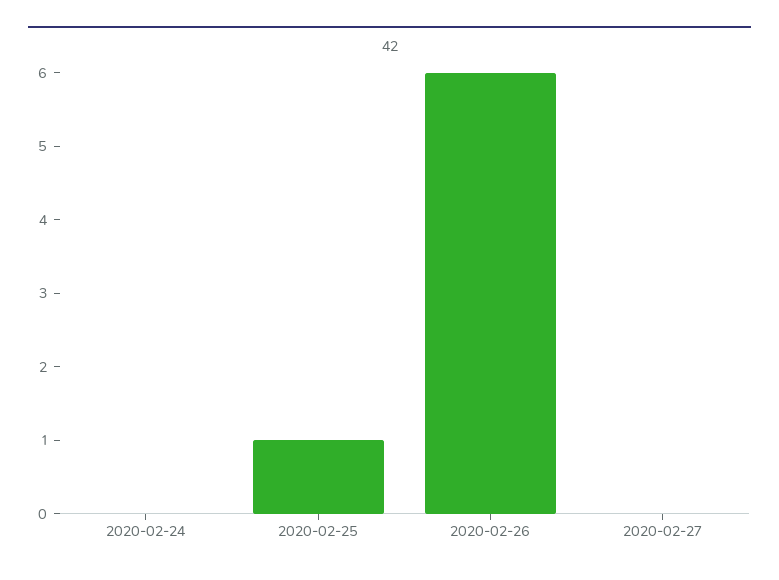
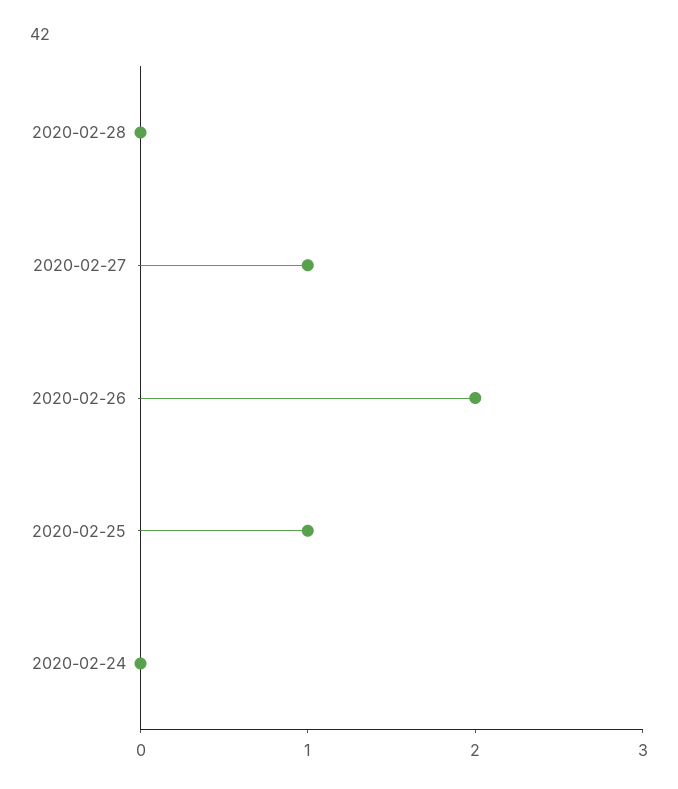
2020-02-26: 6 -> 2
2020-02-27: 0 -> 1
2020-02-28: none -> 0

